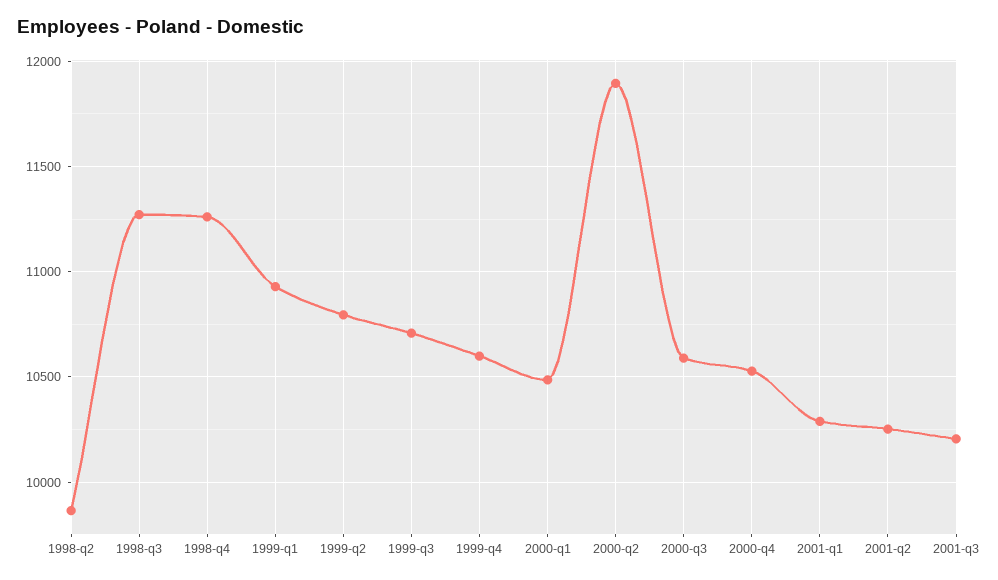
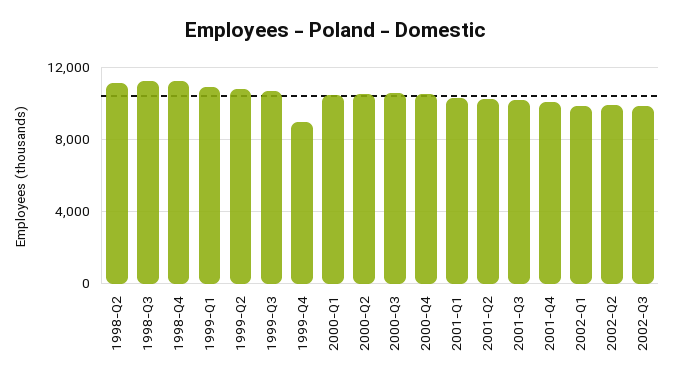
1998-q2: 9850 -> 11000
1999-q4: 10600 -> 9000
2000-q2: 11900 -> 10500
2001-Q4: none -> 10000
2002-Q1: none -> 10000
2002-Q2: none -> 10000
2002-Q3: none -> 10000

